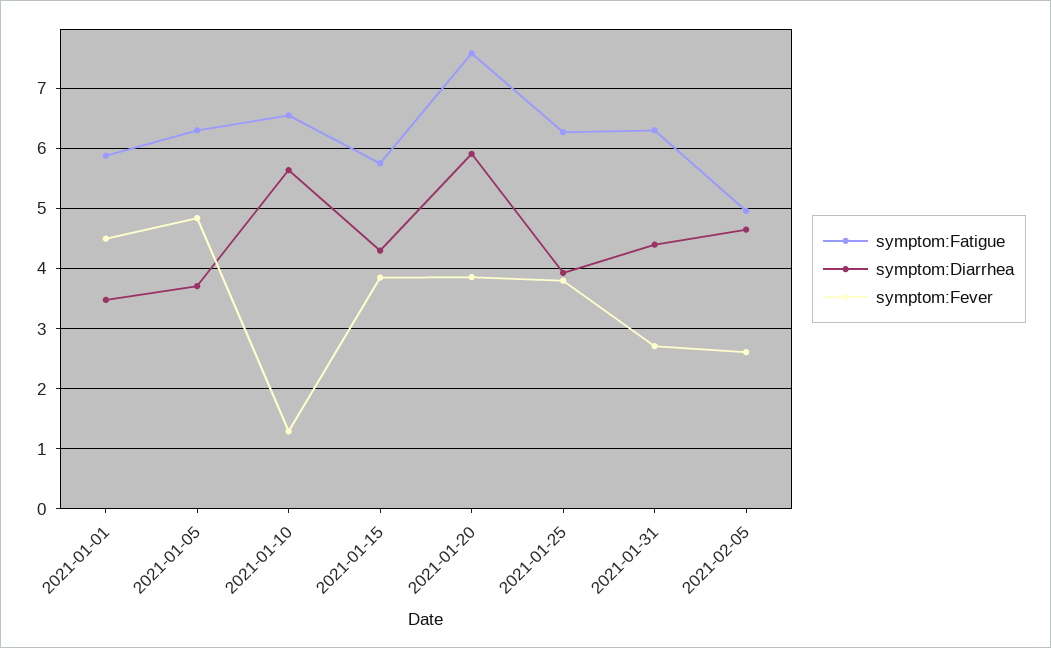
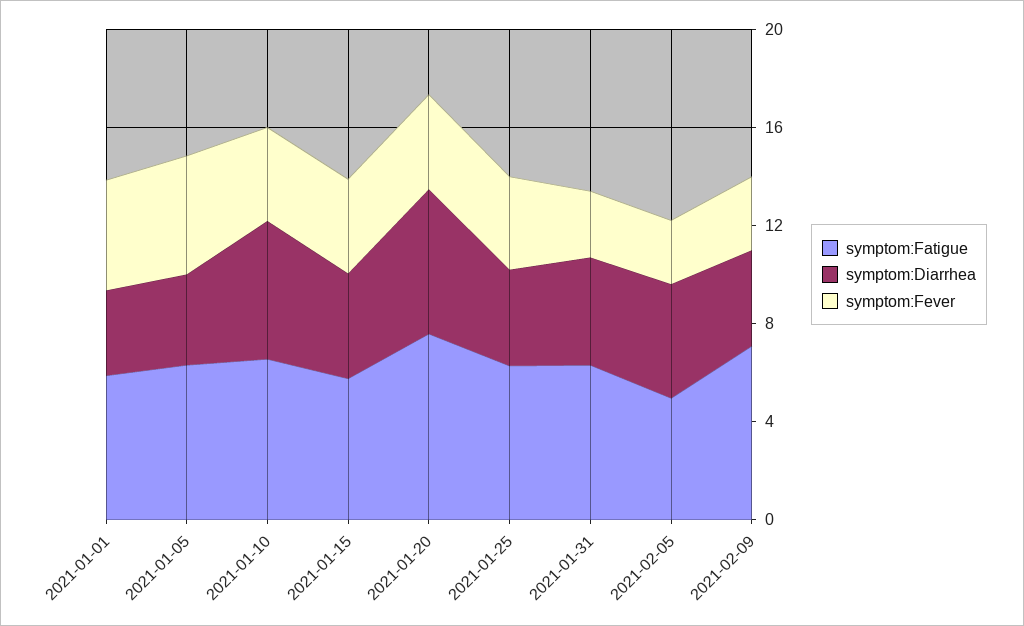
symptom:Fever, 2021-01-10: 1.3 -> 4
symptom:Fatigue, 2021-02-09: none -> 7
symptom:Diarrhea, 2021-02-09: none -> 4
symptom:Fever, 2021-02-09: none -> 3

